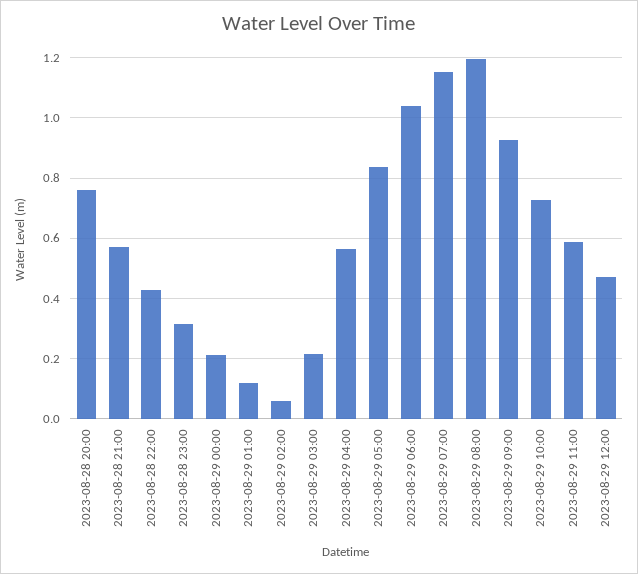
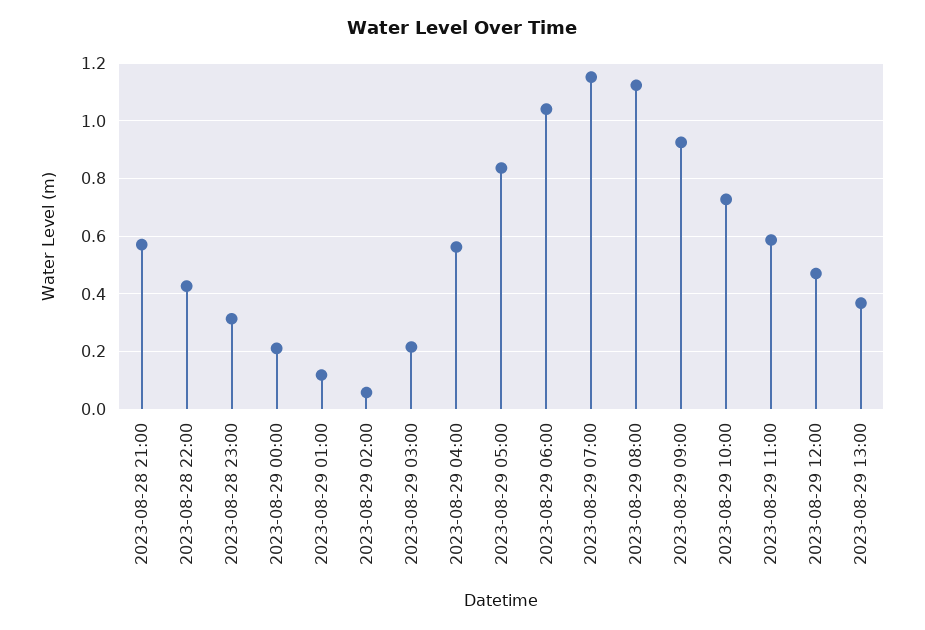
2023-08-28 20:00: 0.76 -> none
2023-08-29 08:00: 1.2 -> 1.125
2023-08-29 13:00: none -> 0.375

